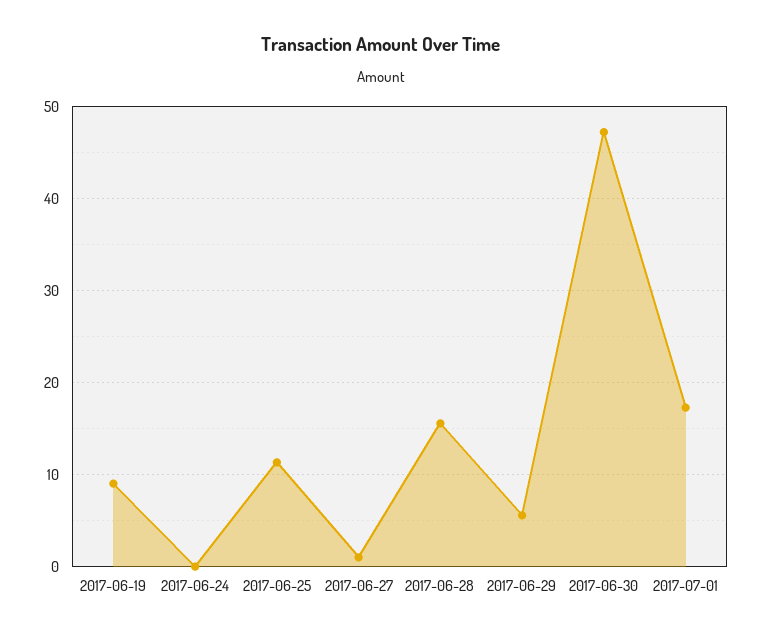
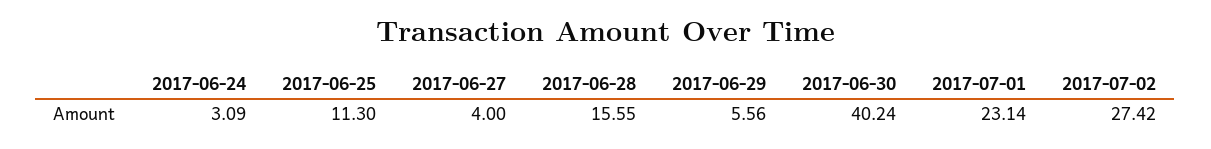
2017-06-19: 9 -> none
2017-06-24: 0 -> 3.09
2017-06-27: 1 -> 4
2017-06-30: 47 -> 40.24
2017-07-01: 17 -> 23.14
2017-07-02: none -> 27.42

